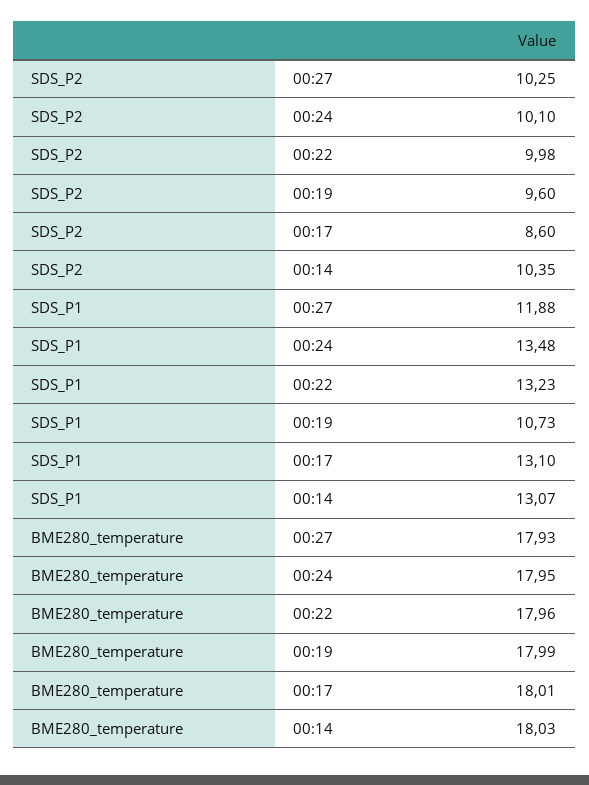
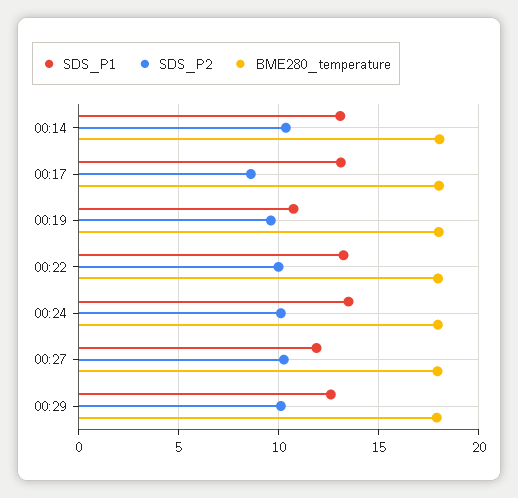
SDS_P1, 00:29: none -> 12.5
SDS_P2, 00:29: none -> 10
BME280_temperature, 00:29: none -> 18

